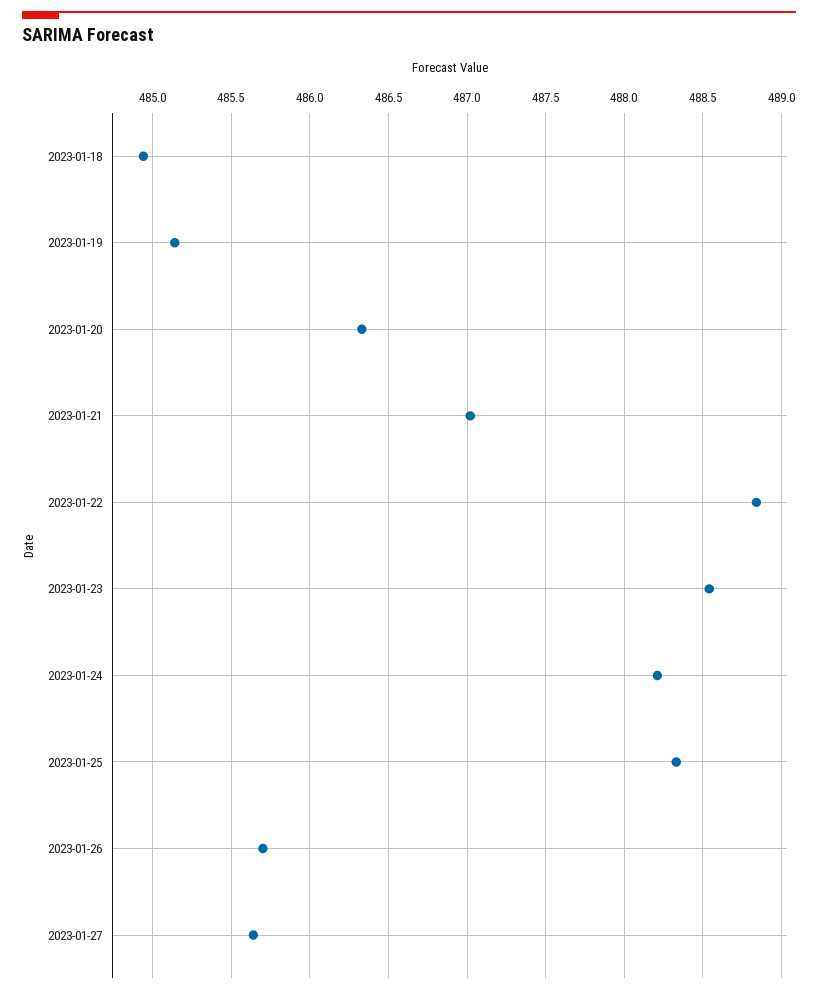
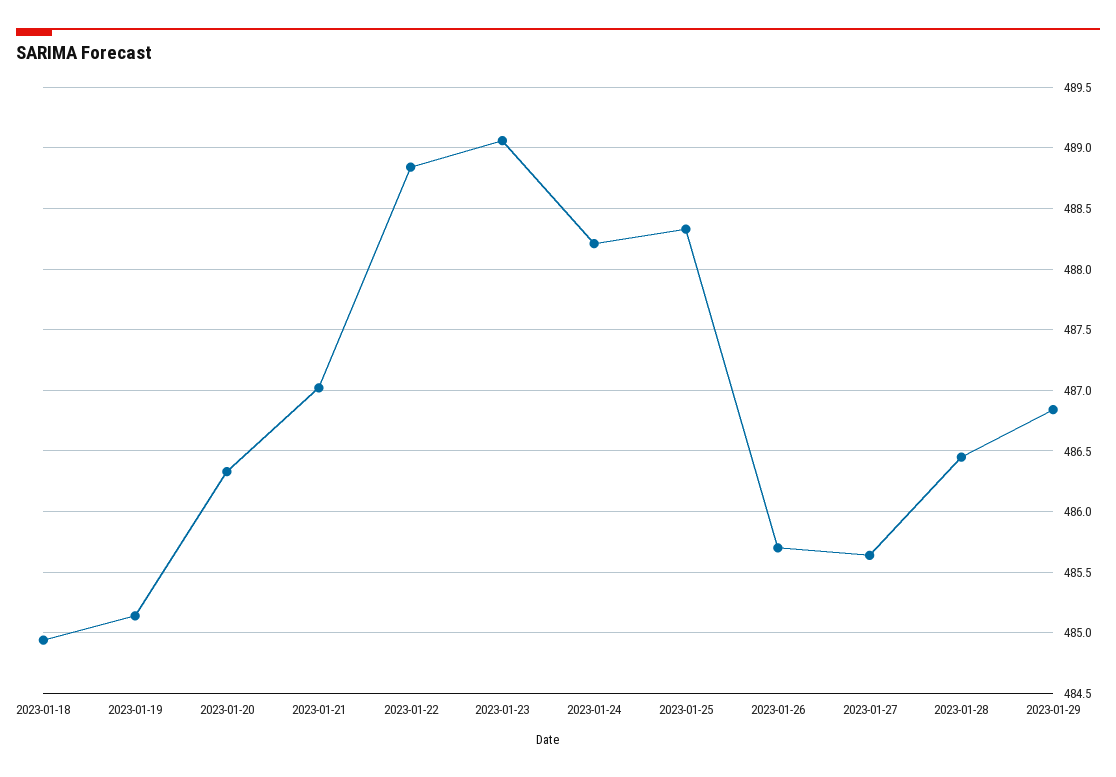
2023-01-23: 488.55 -> 489.05
2023-01-28: none -> 486.45
2023-01-29: none -> 486.85

